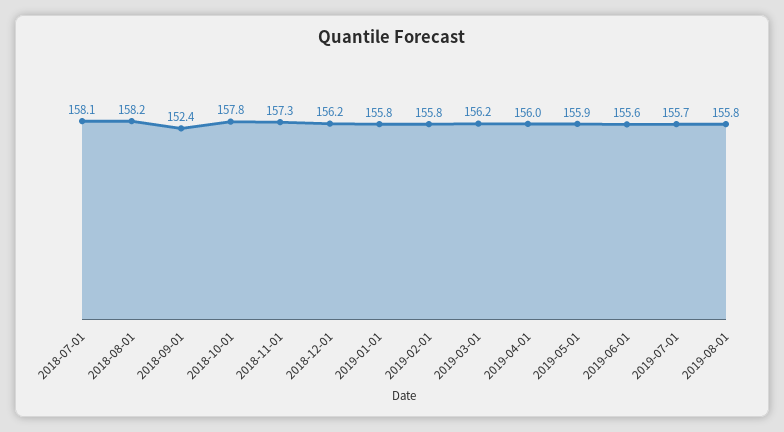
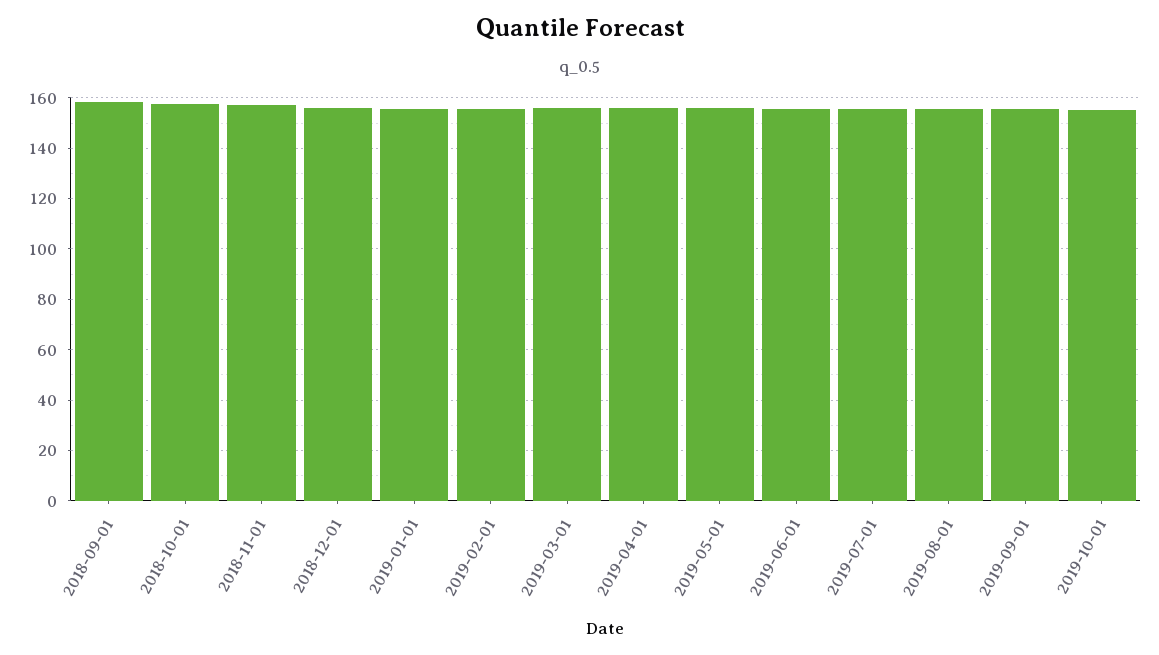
2018-07-01: 158.1 -> none
2018-08-01: 158.2 -> none
2018-09-01: 152.4 -> 157.5
2019-09-01: none -> 155
2019-10-01: none -> 155

